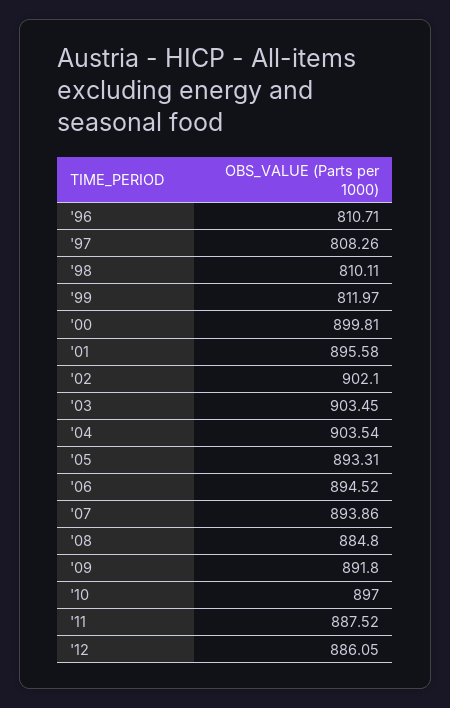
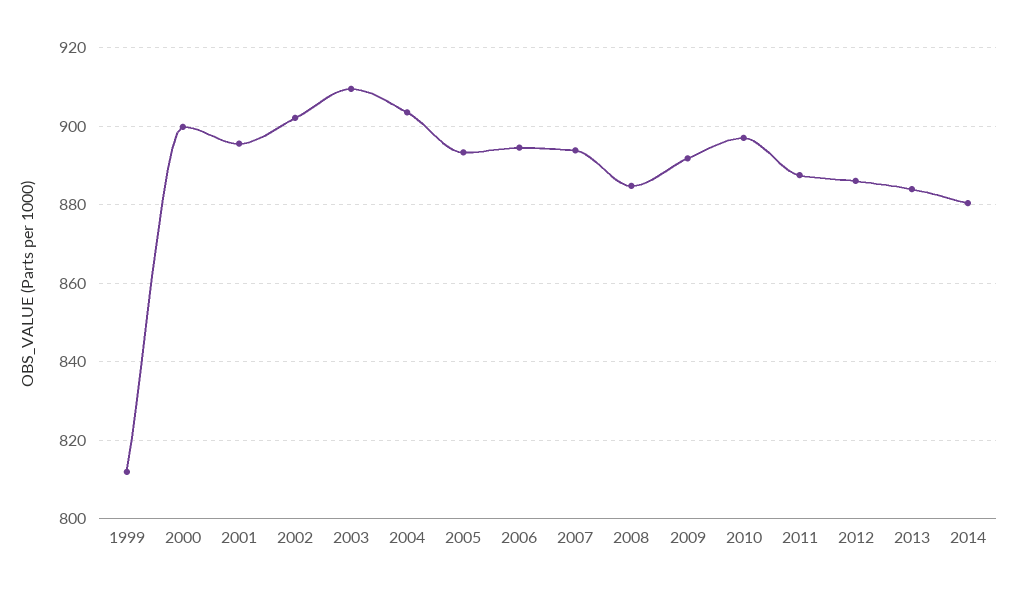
'96: 810.71 -> none
'97: 808.26 -> none
'98: 810.11 -> none
'03: 903.45 -> 910
2013: none -> 884
2014: none -> 880

